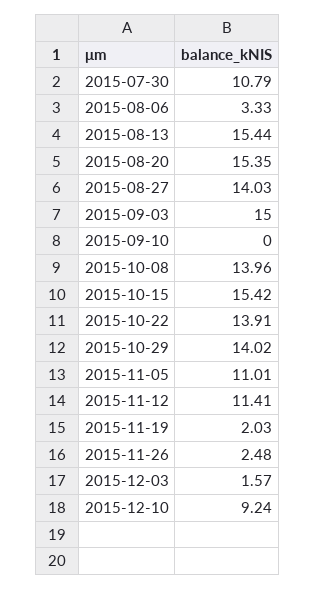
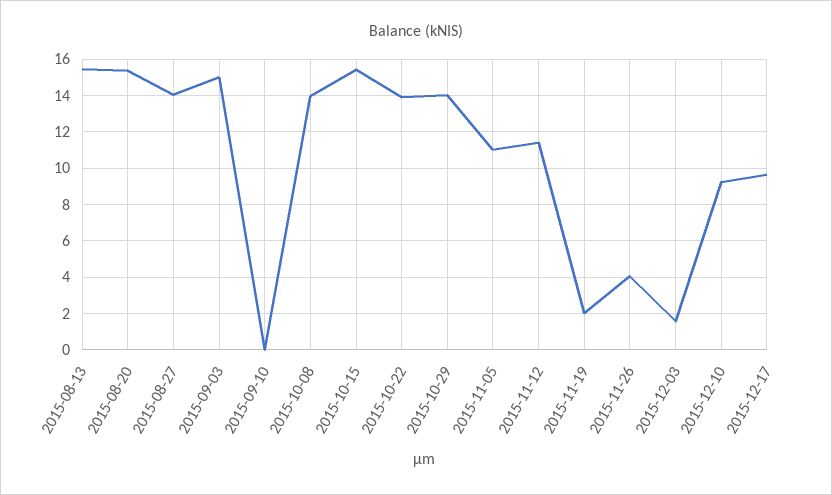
2015-07-30: 10.79 -> none
2015-08-06: 3.33 -> none
2015-11-26: 2.48 -> 4
2015-12-17: none -> 9.5

